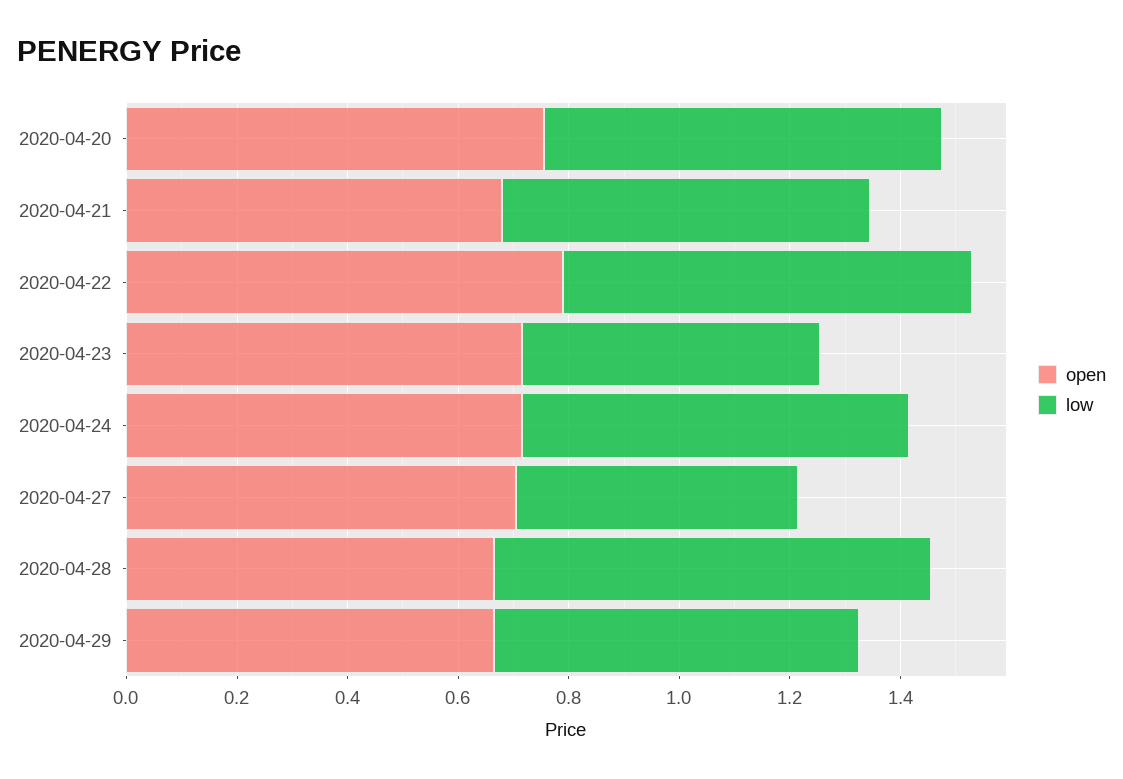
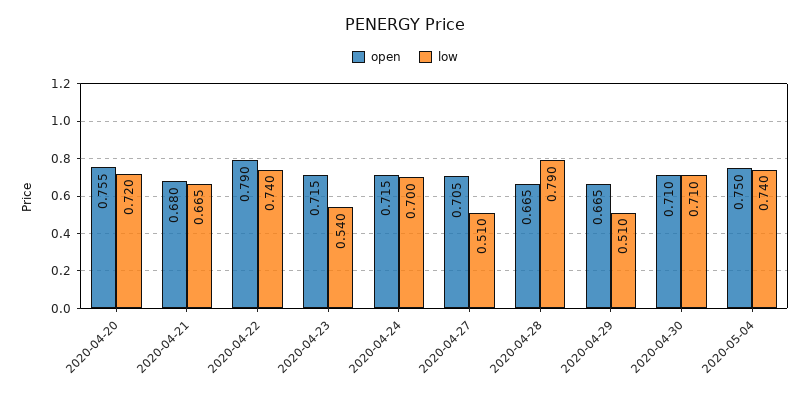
low, 2020-04-29: 0.65 -> 0.51
open, 2020-04-30: none -> 0.71
low, 2020-04-30: none -> 0.71
open, 2020-05-04: none -> 0.75
low, 2020-05-04: none -> 0.74

